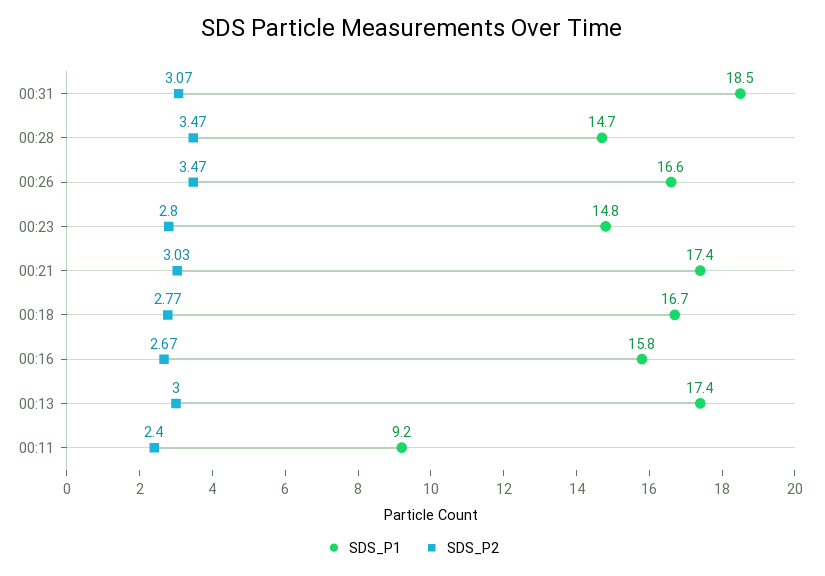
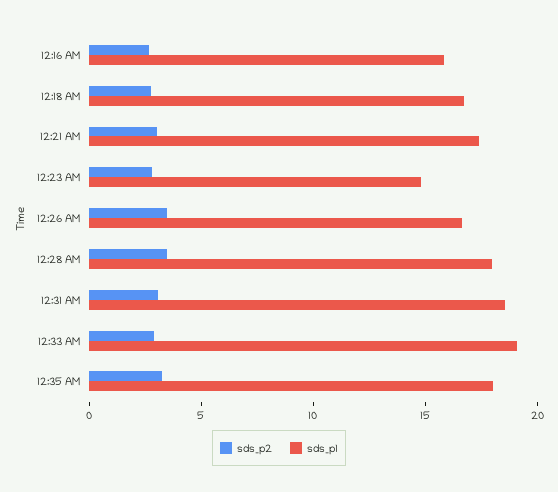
SDS_P1, 00:28: 14.7 -> 18
SDS_P1, 00:13: 17.4 -> none
SDS_P2, 00:13: 3 -> none
SDS_P1, 00:11: 9.2 -> none
SDS_P2, 00:11: 2.4 -> none
SDS_P2, 12:33 AM: none -> 3
SDS_P1, 12:33 AM: none -> 19
SDS_P2, 12:35 AM: none -> 3
SDS_P1, 12:35 AM: none -> 18

